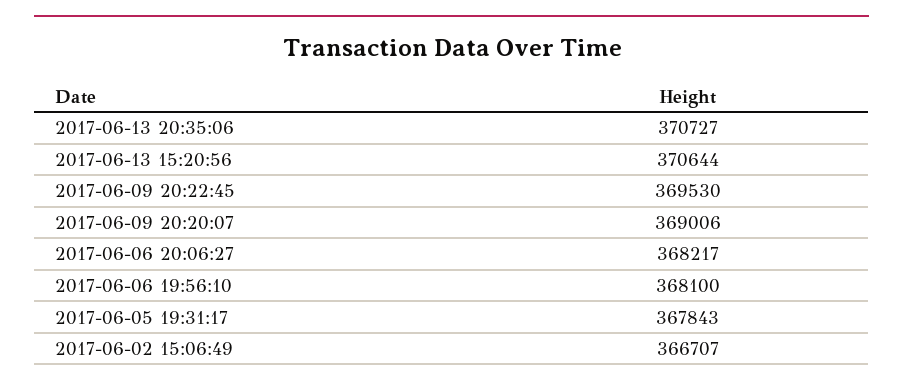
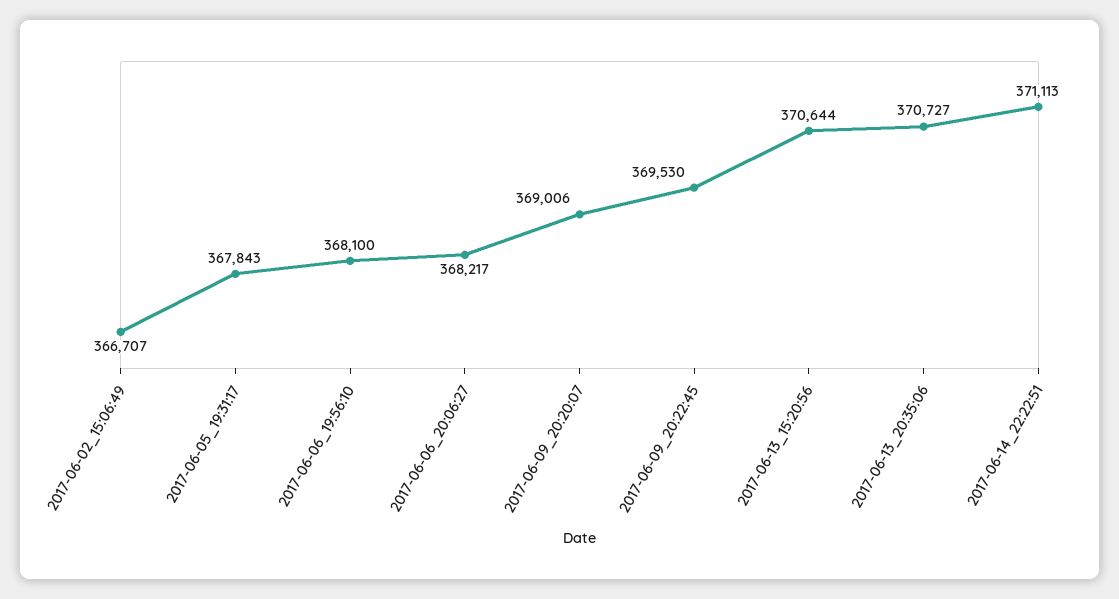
2017-06-14_22:22:51: none -> 371113

